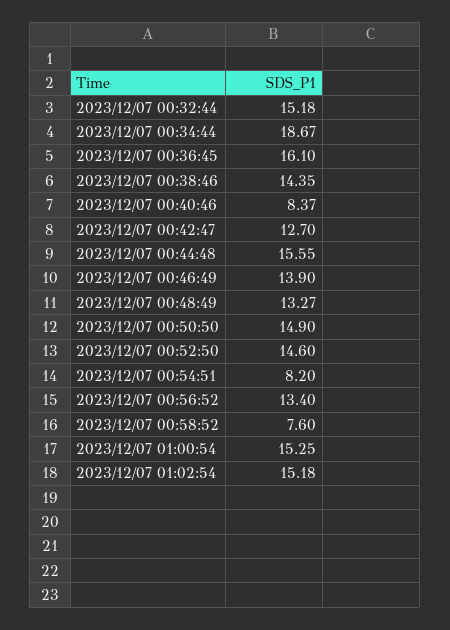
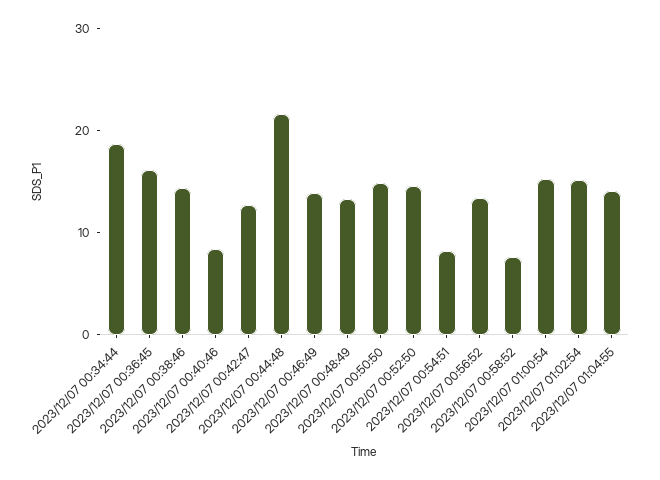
2023/12/07 00:32:44: 15.18 -> none
2023/12/07 00:44:48: 15.55 -> 22
2023/12/07 01:04:55: none -> 14

